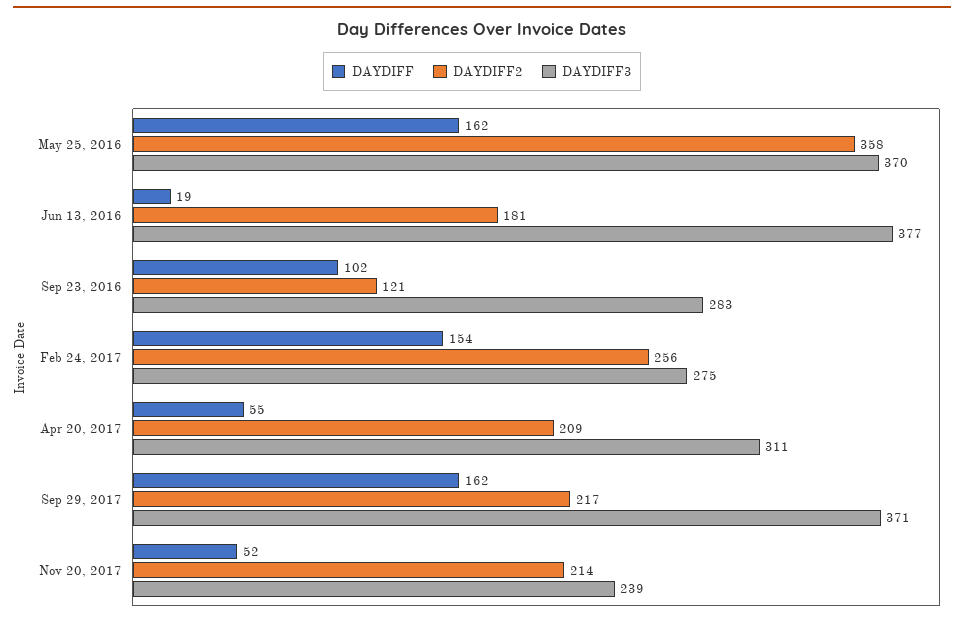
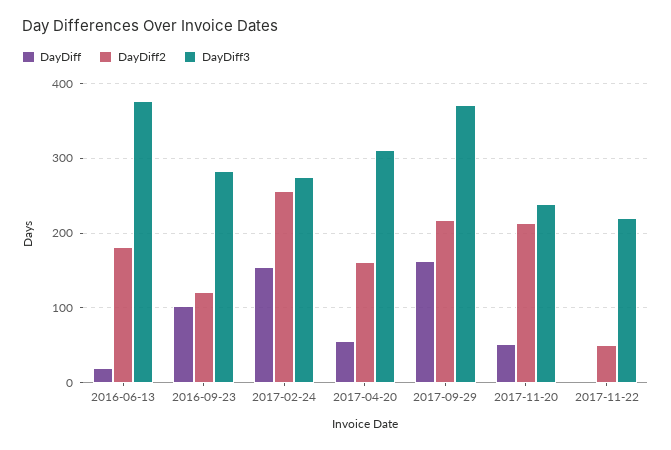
DAYDIFF, May 25, 2016: 162 -> none
DAYDIFF2, May 25, 2016: 358 -> none
DAYDIFF3, May 25, 2016: 370 -> none
DAYDIFF2, Apr 20, 2017: 209 -> 160
DAYDIFF, 2017-11-22: none -> 0
DAYDIFF2, 2017-11-22: none -> 50
DAYDIFF3, 2017-11-22: none -> 220

